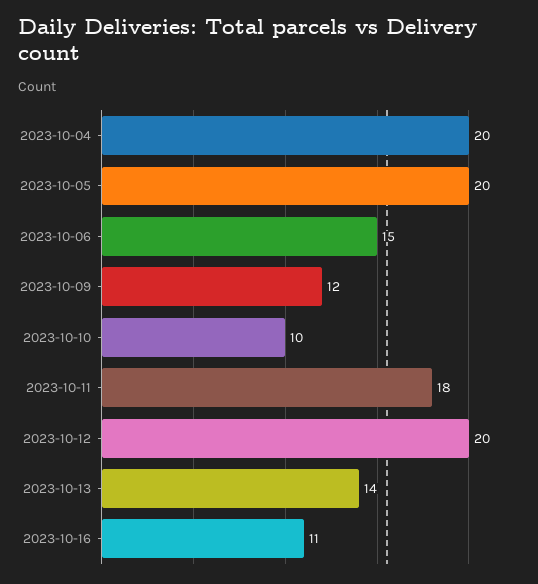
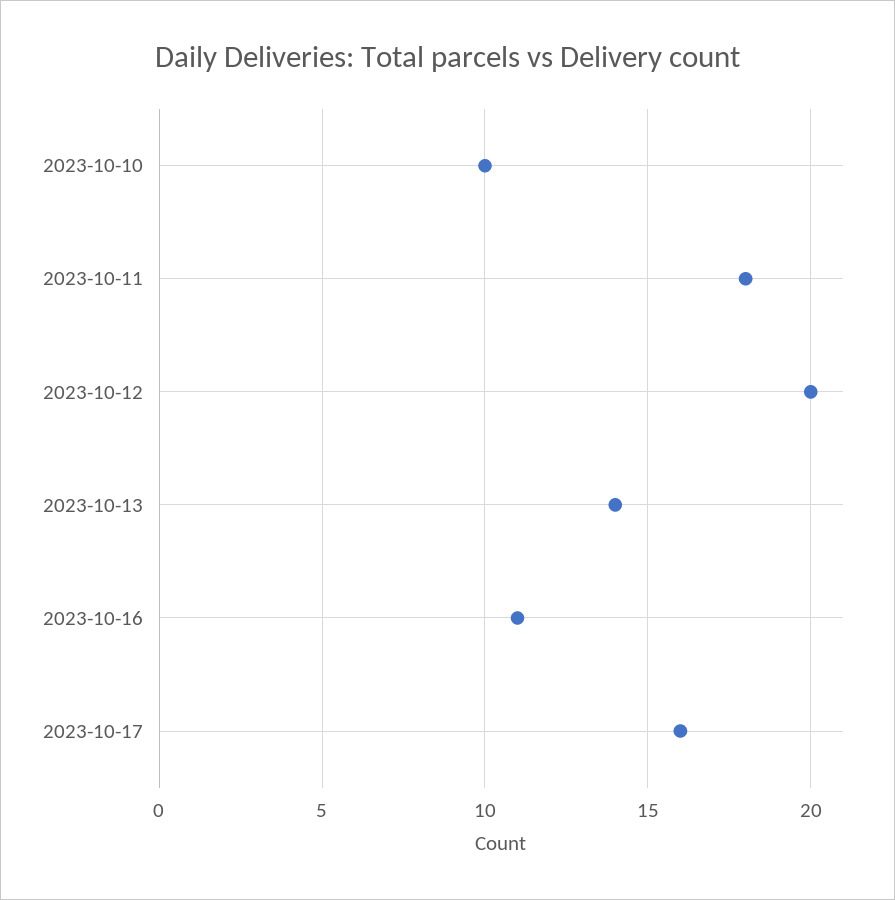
2023-10-04: 20 -> none
2023-10-05: 20 -> none
2023-10-06: 15 -> none
2023-10-09: 12 -> none
2023-10-17: none -> 16

